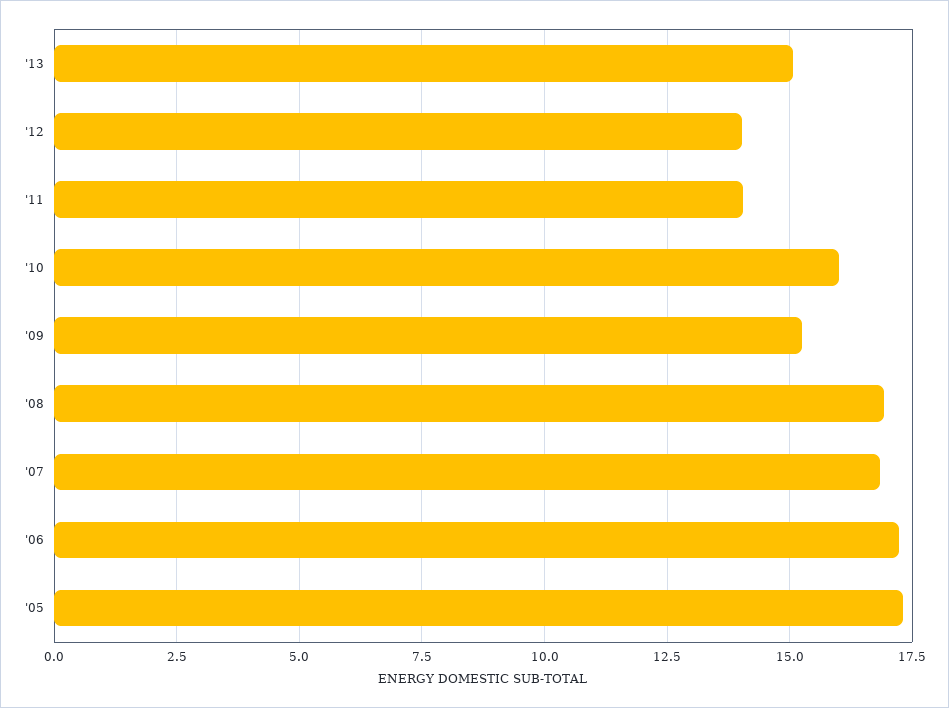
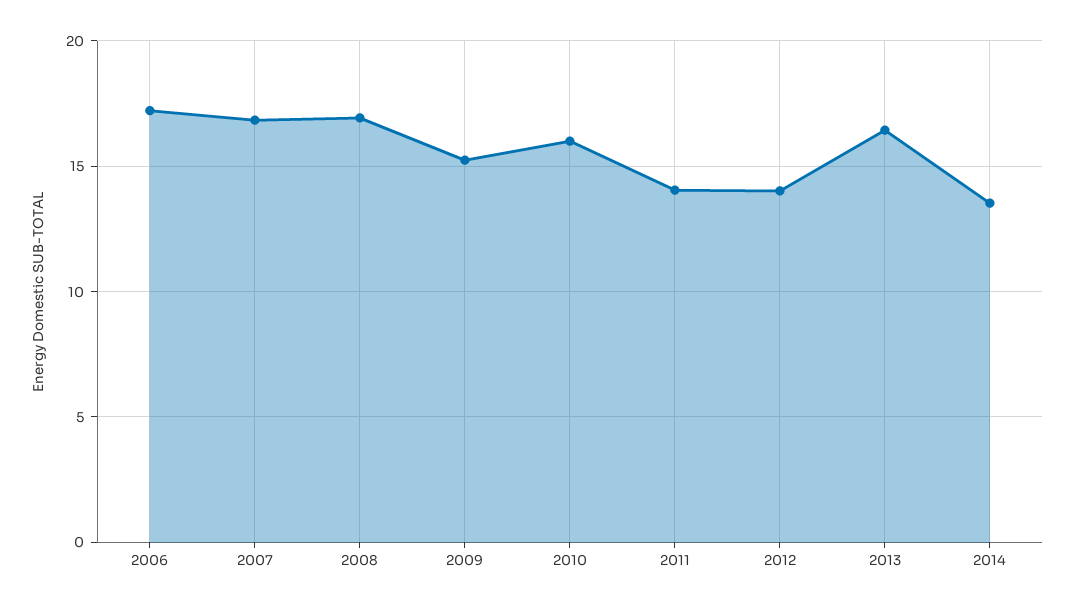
'13: 15 -> 16.5
'05: 17.25 -> none
2014: none -> 13.5

